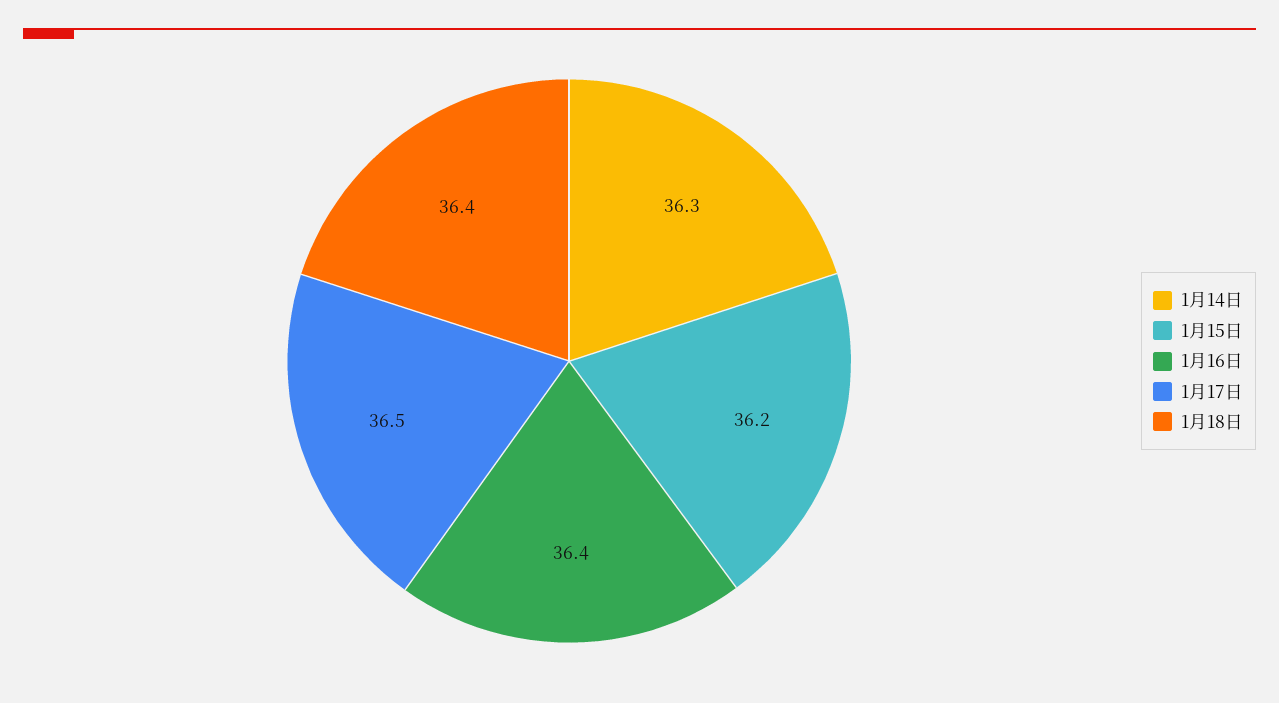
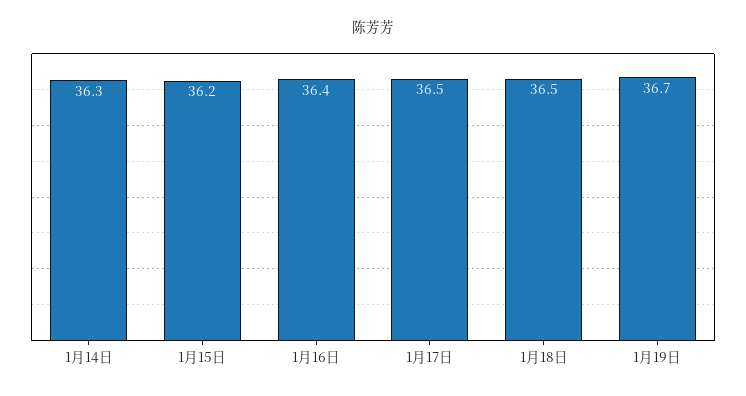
1月18日: 36.4 -> 36.5
1月19日: none -> 36.7

